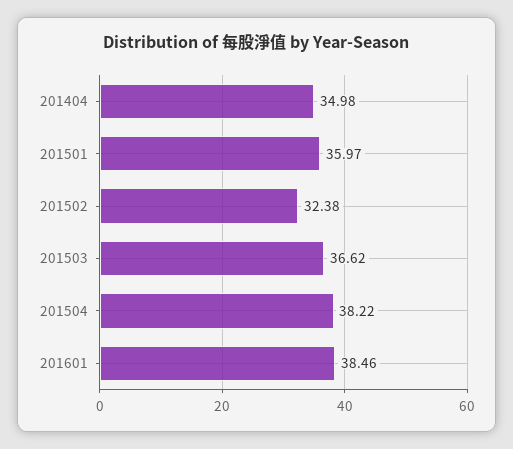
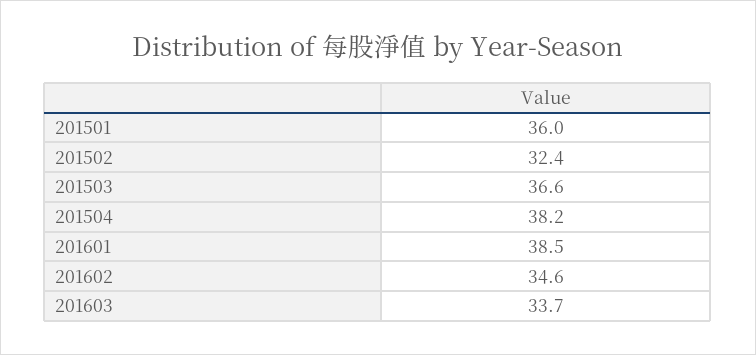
201404: 34.98 -> none
201602: none -> 34.6
201603: none -> 33.7

